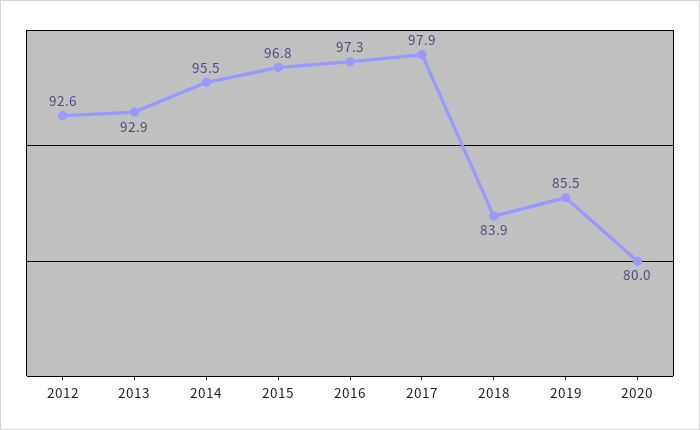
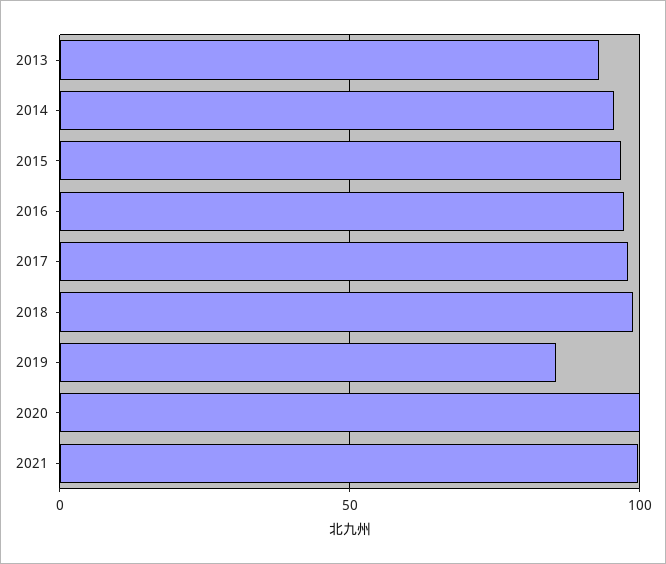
2012: 92.6 -> none
2018: 83.9 -> 100
2020: 80 -> 100
2021: none -> 100

